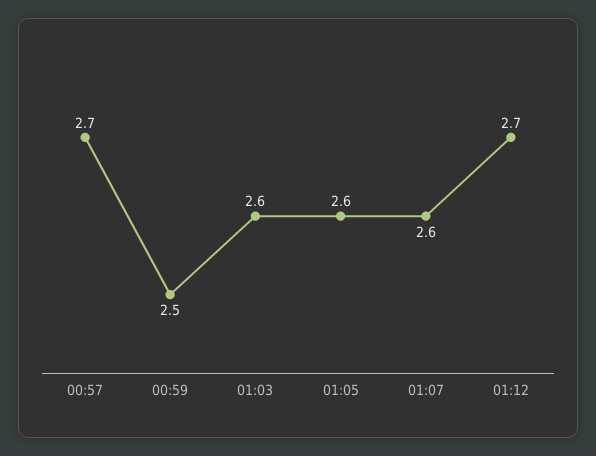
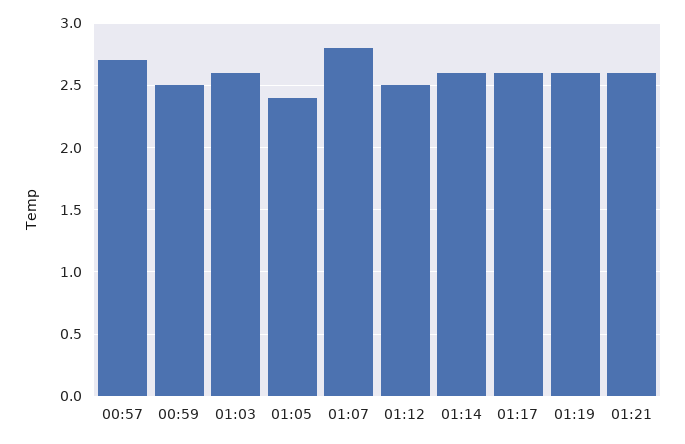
01:05: 2.6 -> 2.4
01:07: 2.6 -> 2.8
01:12: 2.7 -> 2.5
01:14: none -> 2.6
01:17: none -> 2.6
01:19: none -> 2.6
01:21: none -> 2.6

